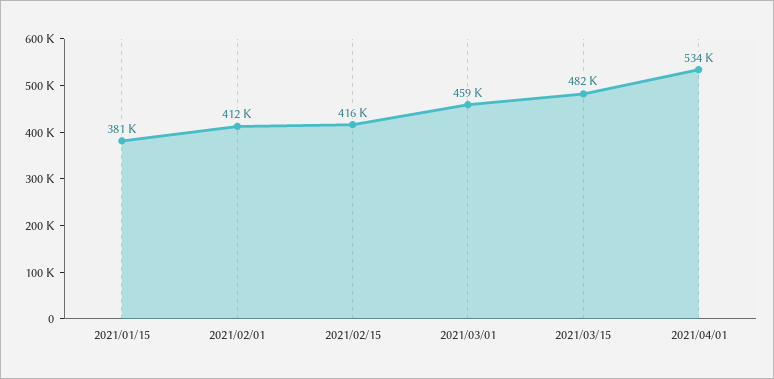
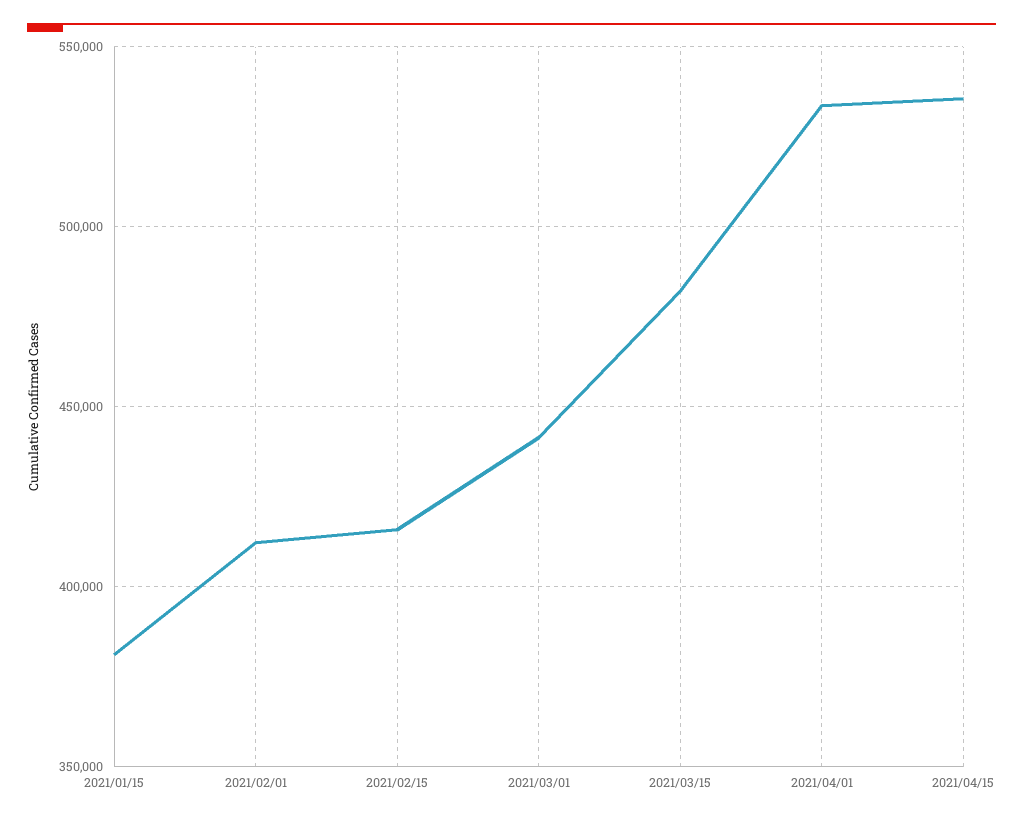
2021/03/01: 459000 -> 440000
2021/04/15: none -> 535000

